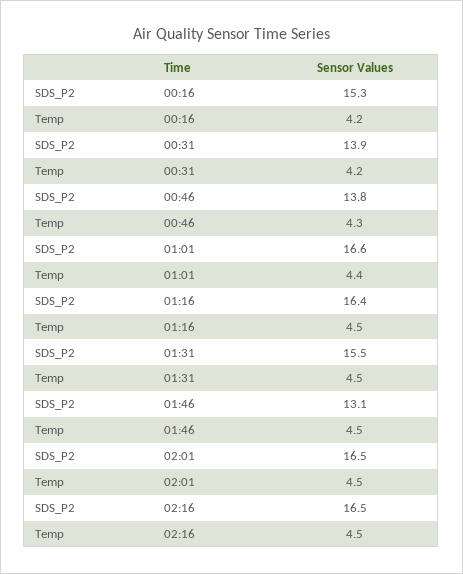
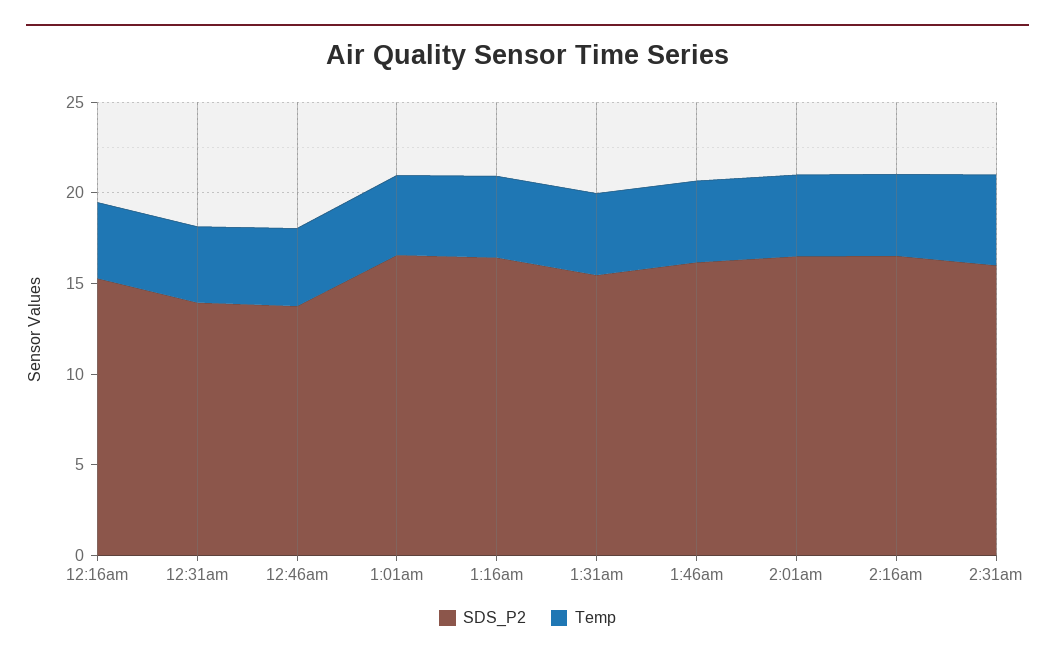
SDS_P2, 01:46: 13.1 -> 16
SDS_P2, 2:31am: none -> 16
Temp, 2:31am: none -> 5

